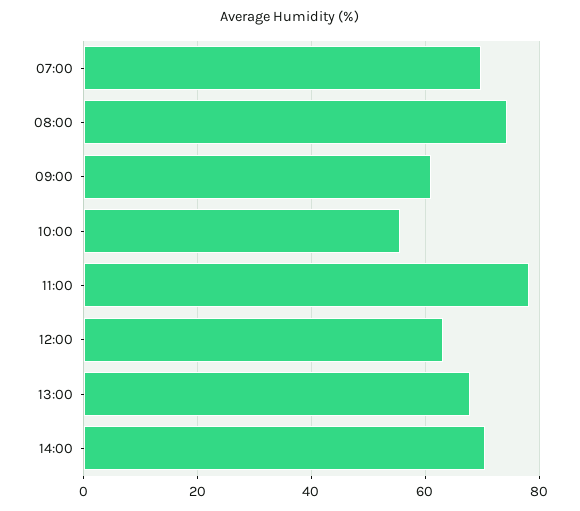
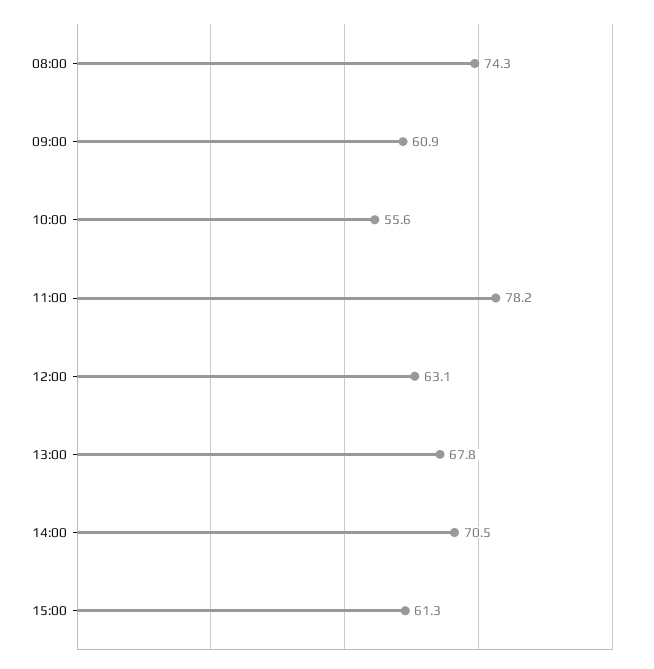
07:00: 70 -> none
15:00: none -> 61.3

